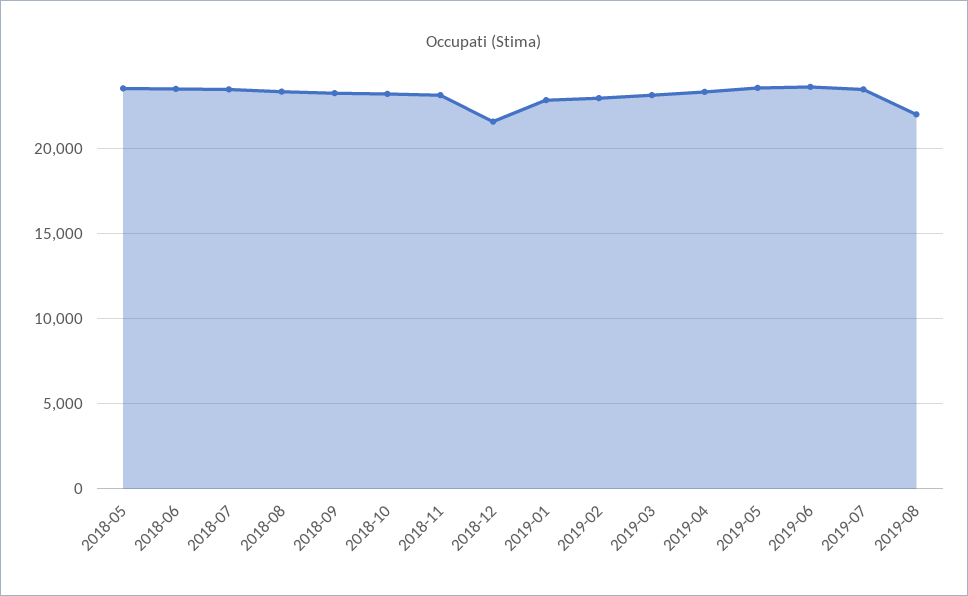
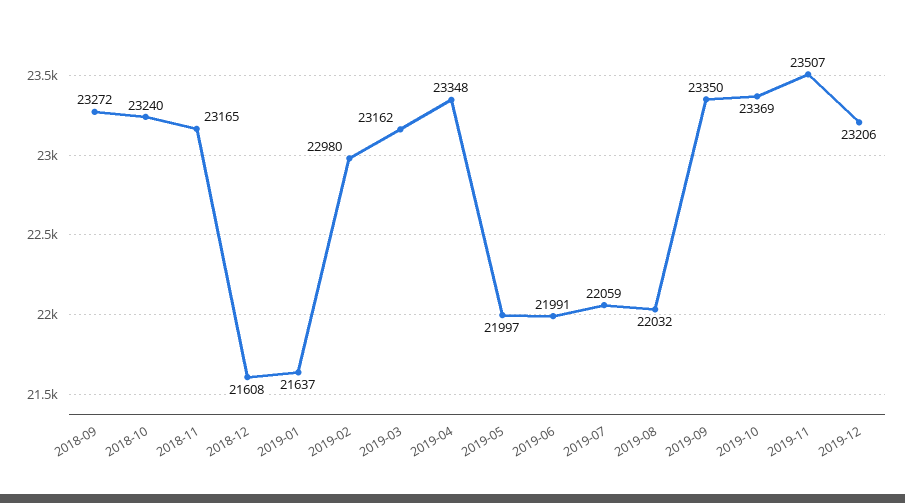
2018-05: 23500 -> none
2018-06: 23500 -> none
2018-07: 23500 -> none
2018-08: 23500 -> none
2019-01: 23000 -> 21637
2019-05: 23500 -> 21997
2019-06: 23500 -> 21991
2019-07: 23500 -> 22059
2019-09: none -> 23350
2019-10: none -> 23369
2019-11: none -> 23507
2019-12: none -> 23206

